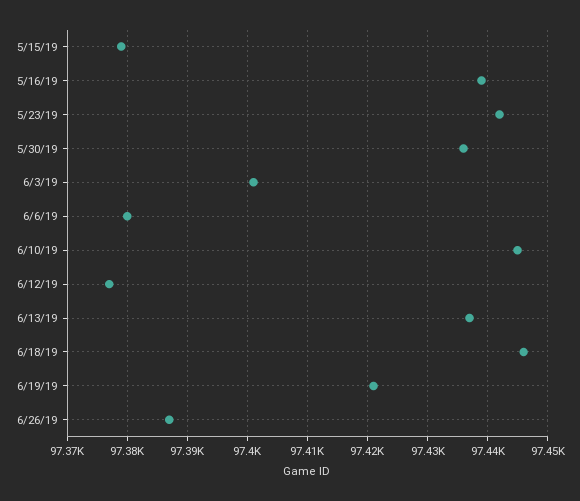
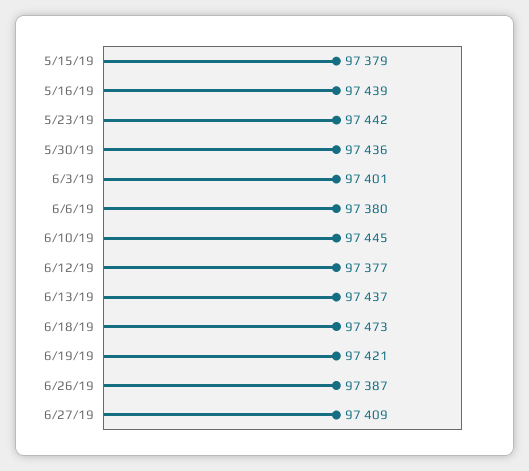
6/18/19: 97446 -> 97473
6/27/19: none -> 97409

